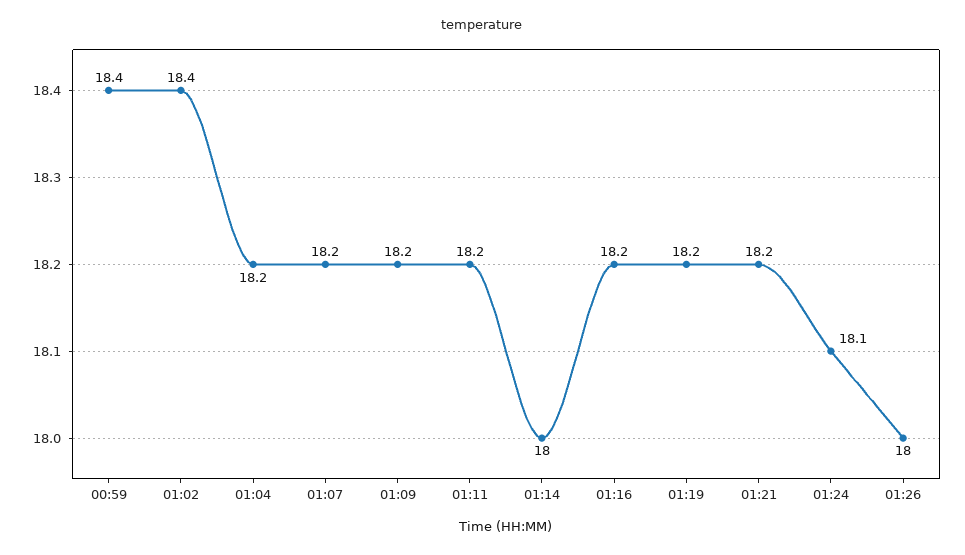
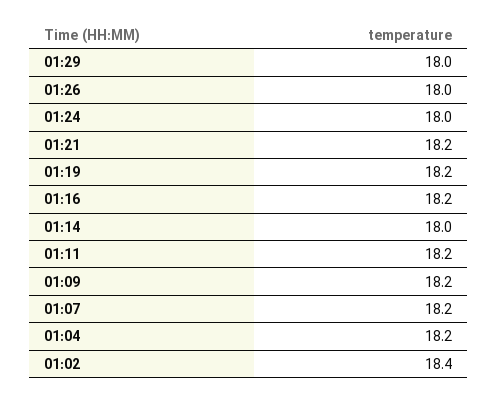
00:59: 18.4 -> none
01:24: 18.1 -> 18
01:29: none -> 18

